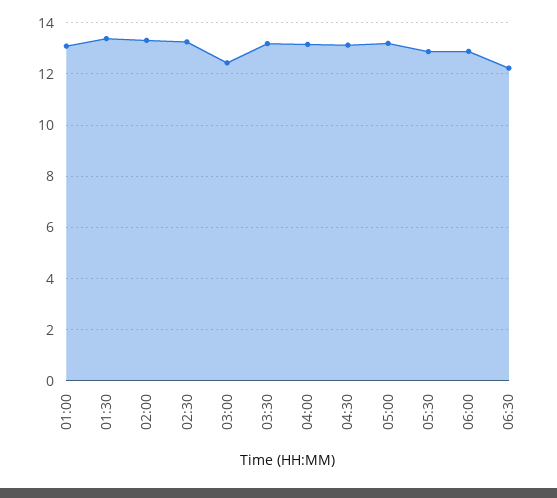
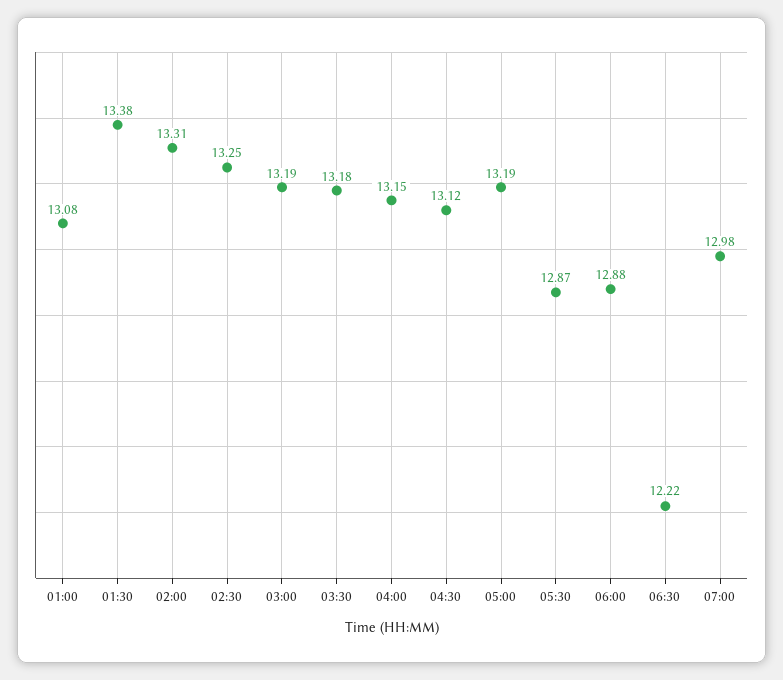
03:00: 12.5 -> 13.19
07:00: none -> 12.98

